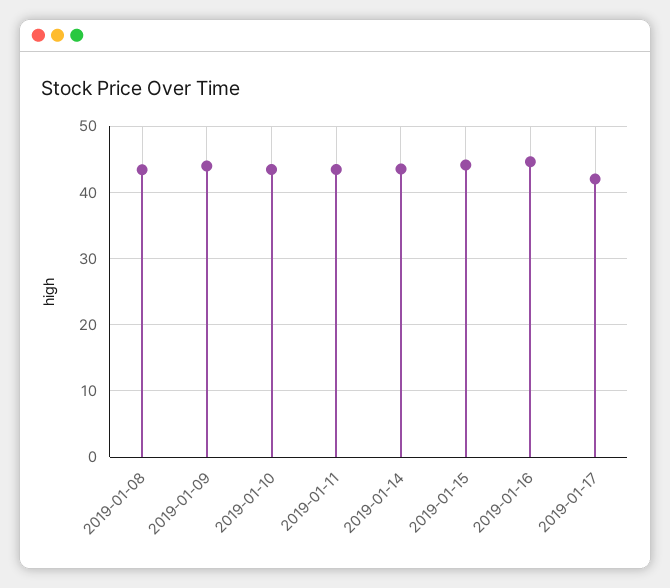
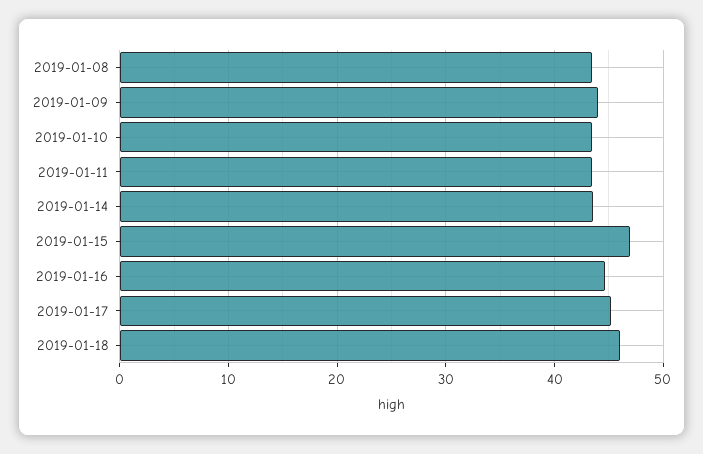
2019-01-15: 44 -> 47
2019-01-17: 42 -> 45
2019-01-18: none -> 46

